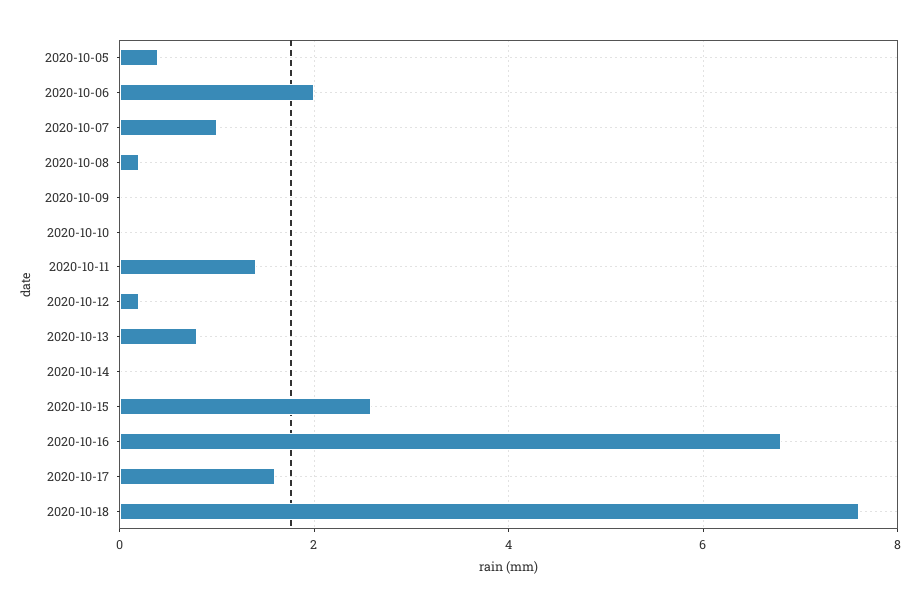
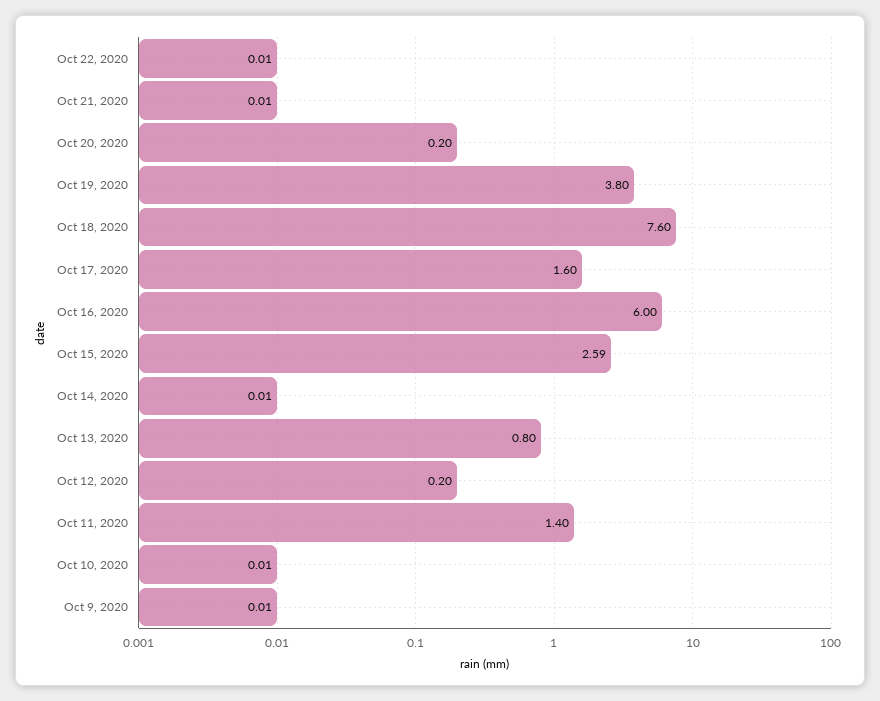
2020-10-05: 0.4 -> none
2020-10-06: 2 -> none
2020-10-07: 1 -> none
2020-10-08: 0.2 -> none
2020-10-16: 6.8 -> 6
Oct 22, 2020: none -> 0.01
Oct 21, 2020: none -> 0.01
Oct 20, 2020: none -> 0.2
Oct 19, 2020: none -> 3.8

